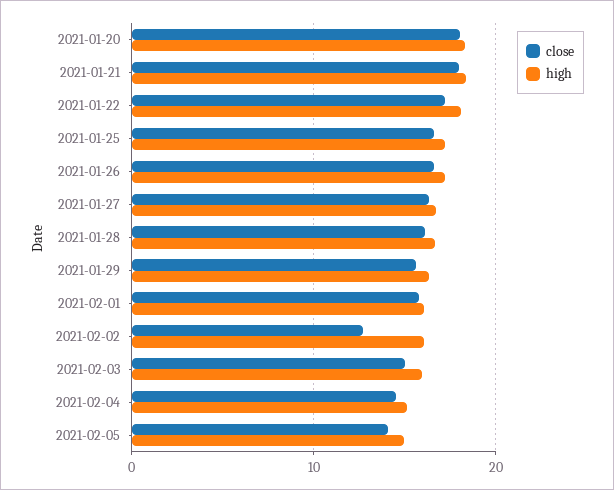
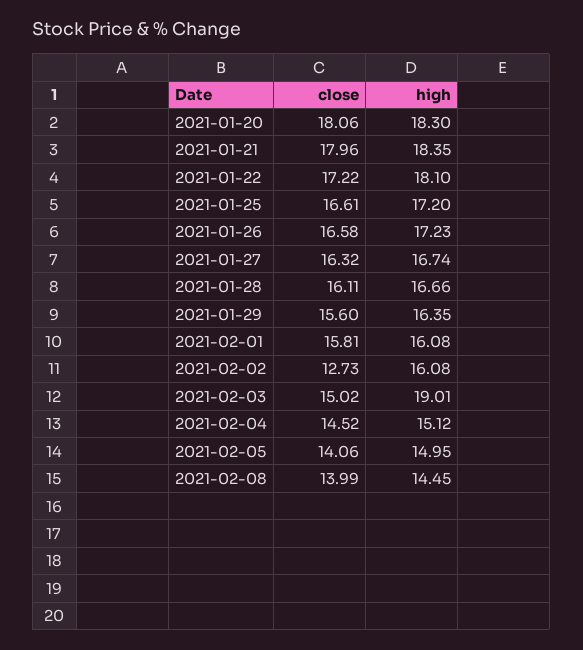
high, 2021-02-03: 16 -> 19.01
close, 2021-02-08: none -> 13.99
high, 2021-02-08: none -> 14.45

